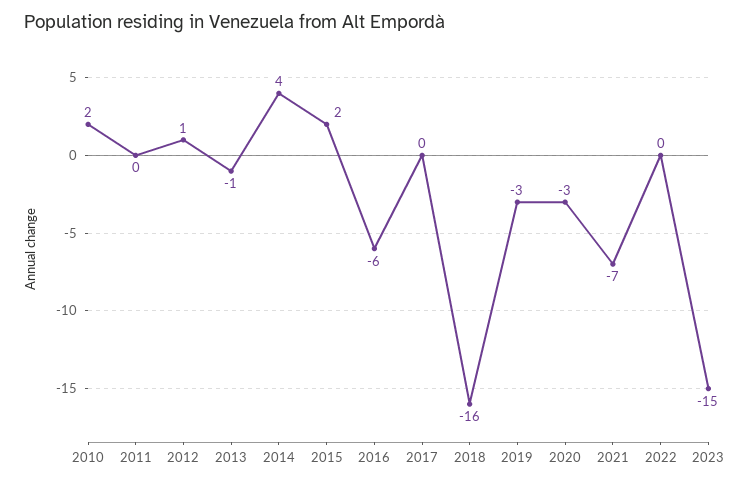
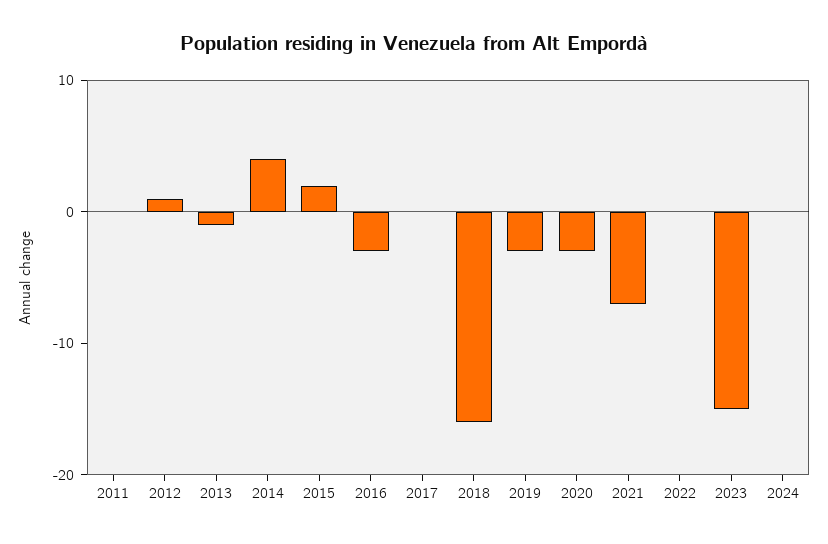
2010: 2 -> none
2016: -6 -> -3
2024: none -> 0

